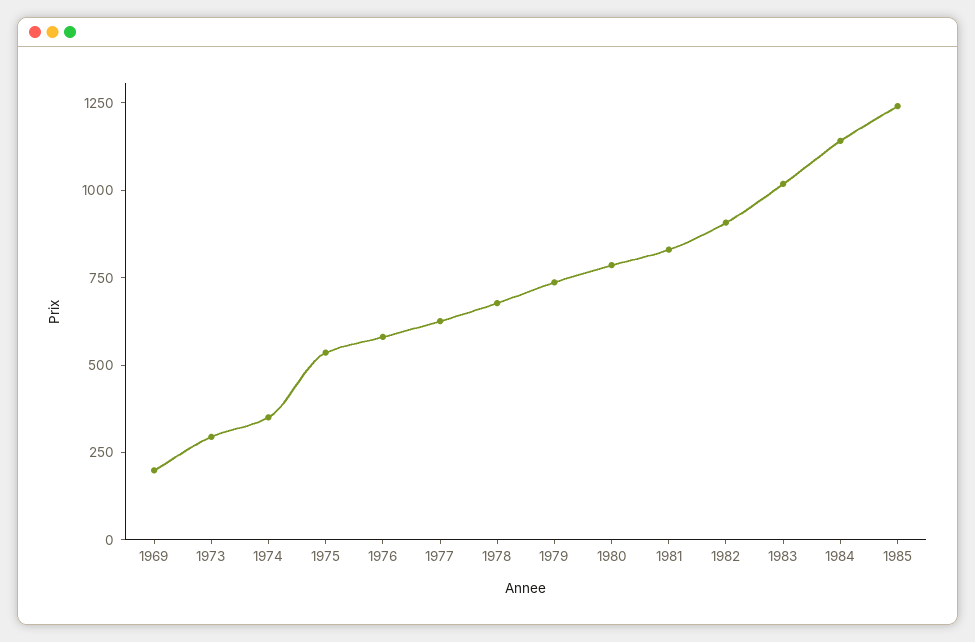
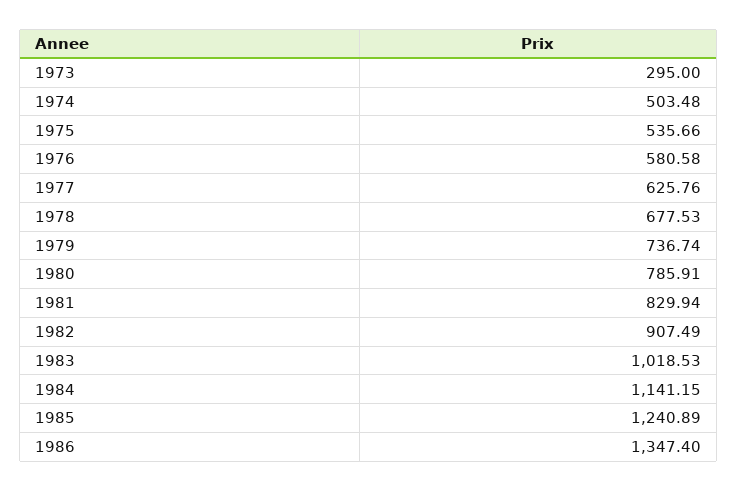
1969: 200 -> none
1974: 350 -> 503.48
1986: none -> 1347.4

